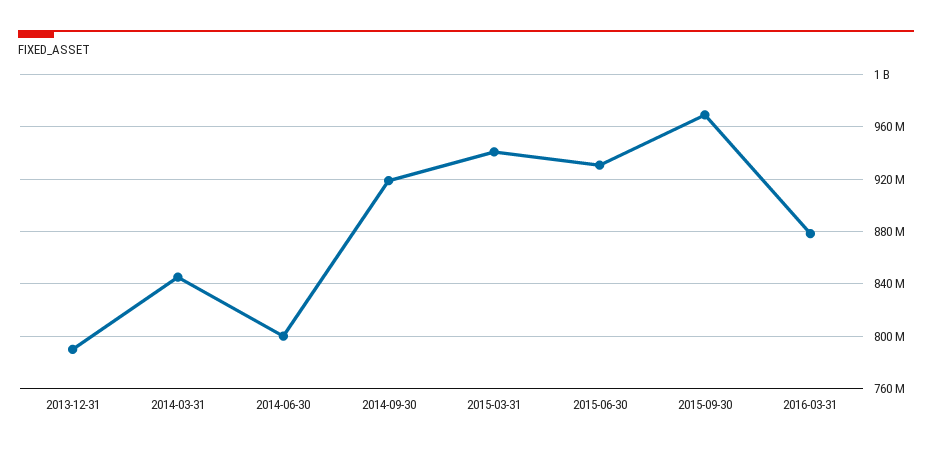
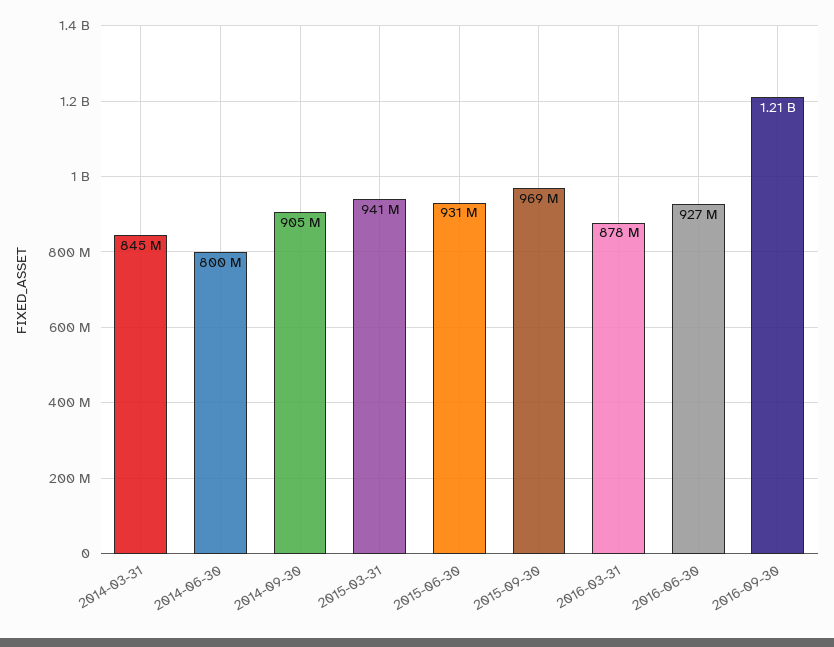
2013-12-31: 790000000 -> none
2014-09-30: 920000000 -> 905000000
2016-06-30: none -> 927000000
2016-09-30: none -> 1210000000

